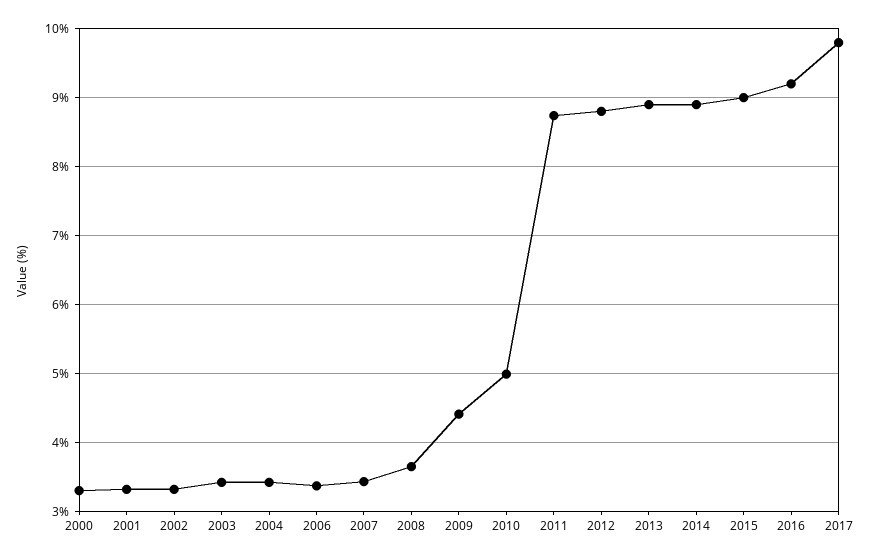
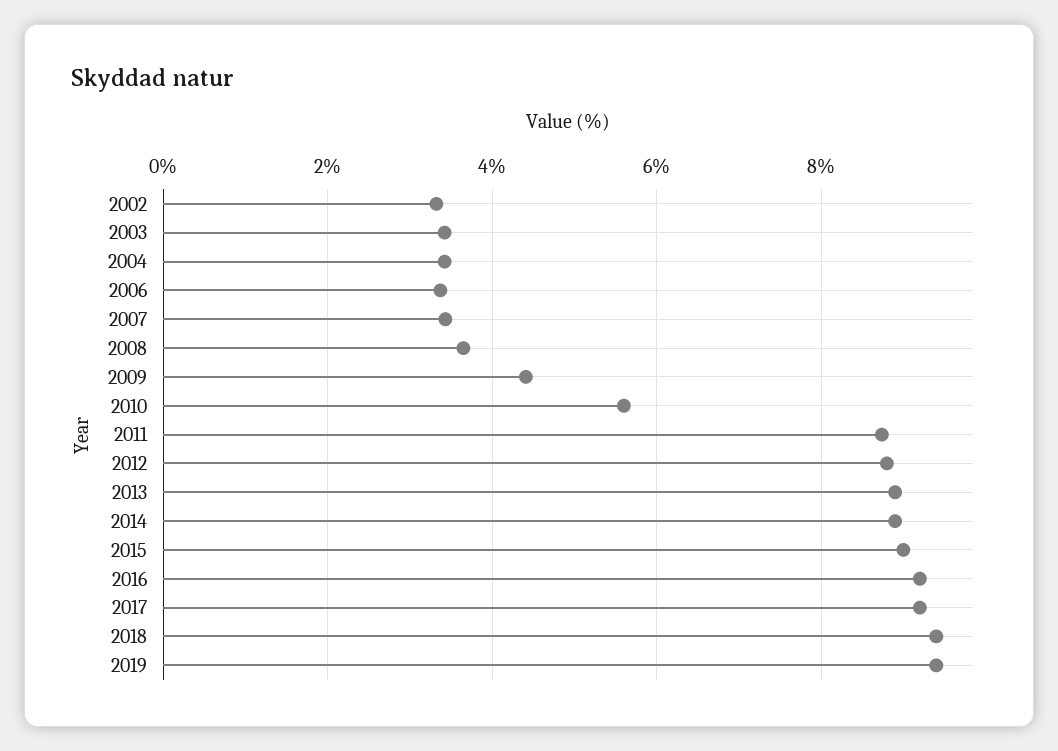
2000: 3.3 -> none
2001: 3.3 -> none
2010: 5 -> 5.6
2017: 9.8 -> 9.2
2018: none -> 9.4
2019: none -> 9.4

